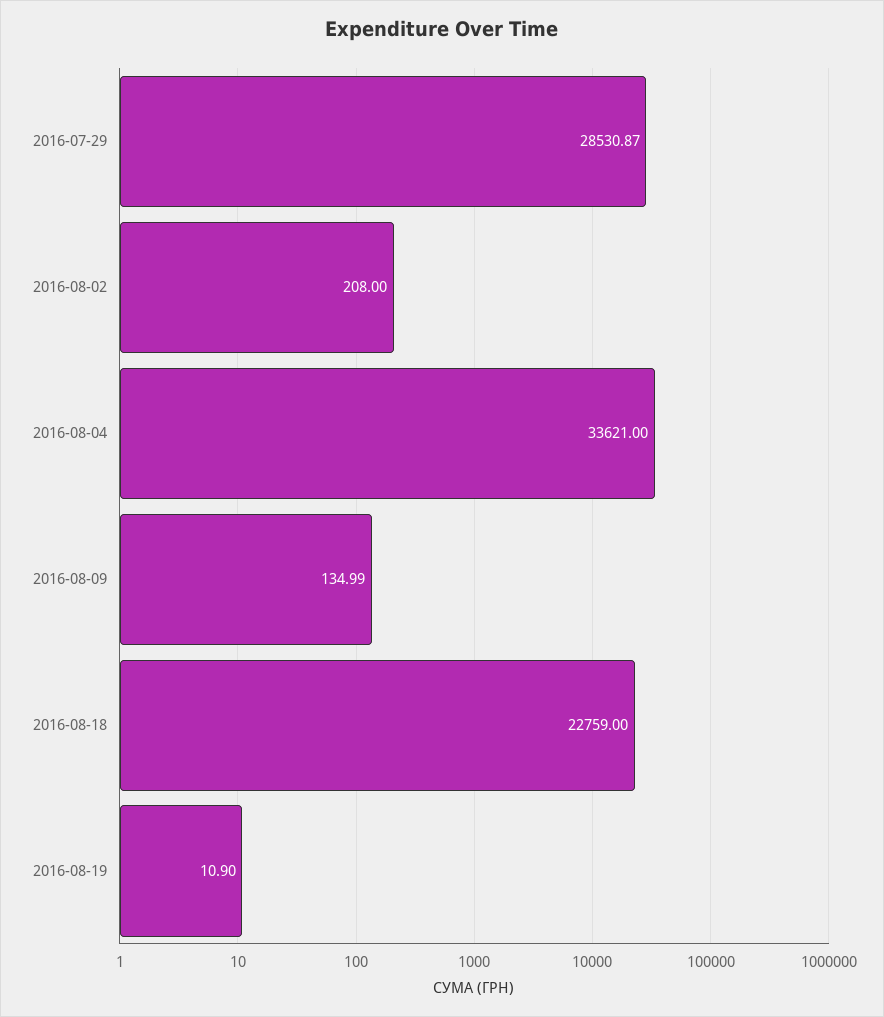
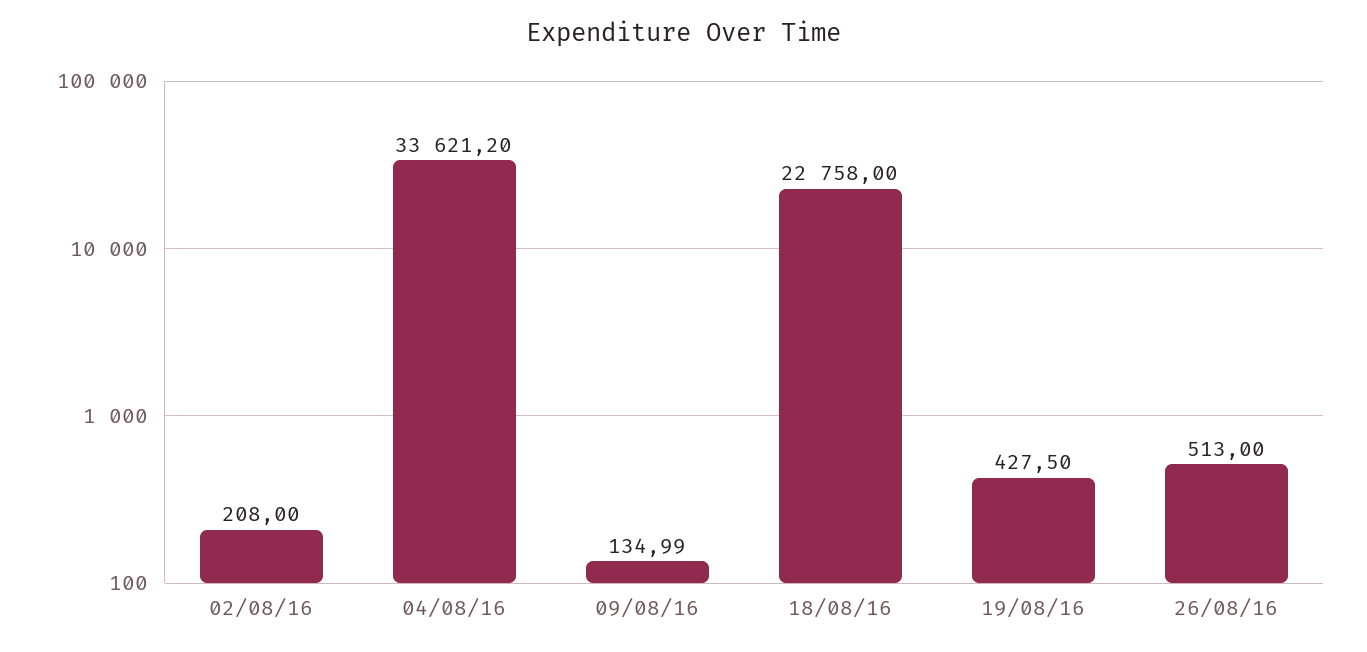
2016-07-29: 28530.87 -> none
2016-08-04: 33621 -> 33621.2
2016-08-18: 22759 -> 22758
2016-08-19: 10.9 -> 427.5
26/08/16: none -> 513

